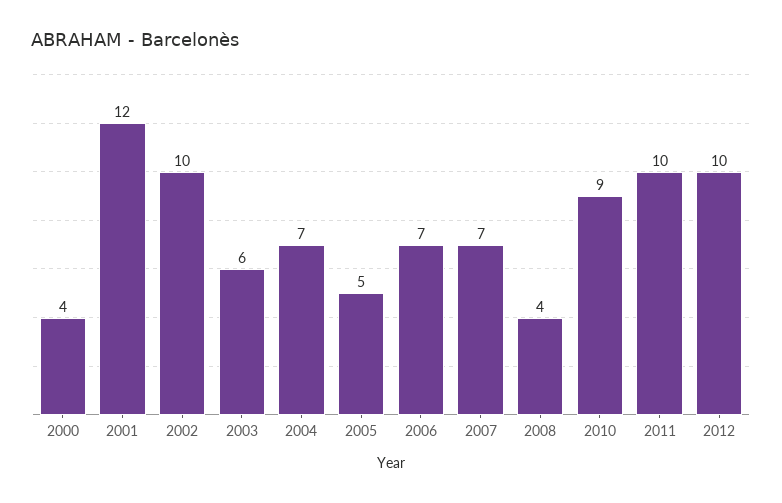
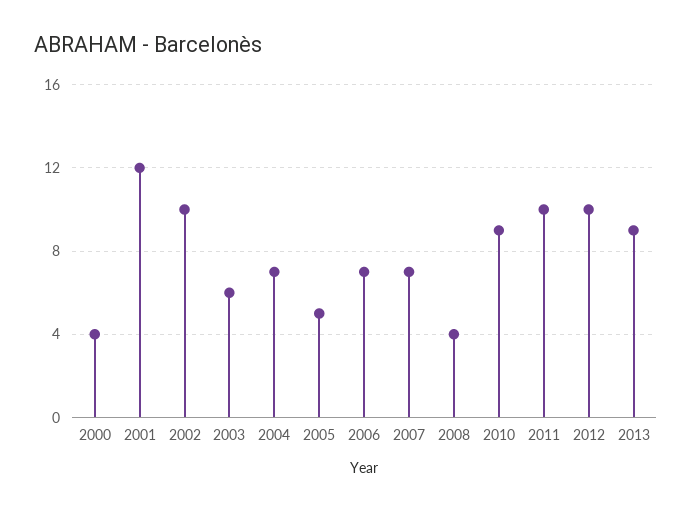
2013: none -> 9

